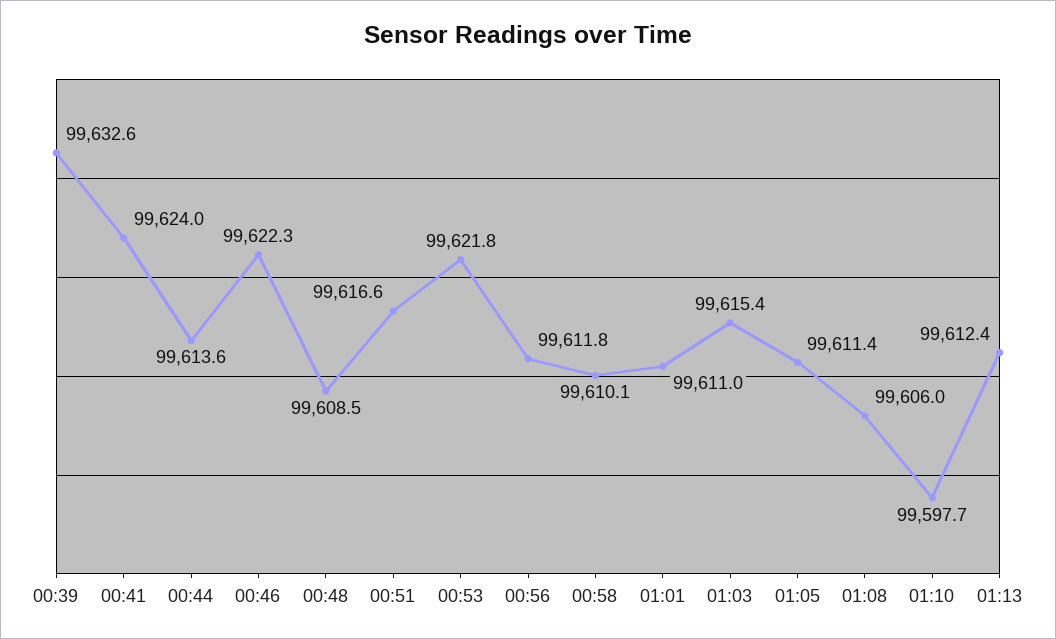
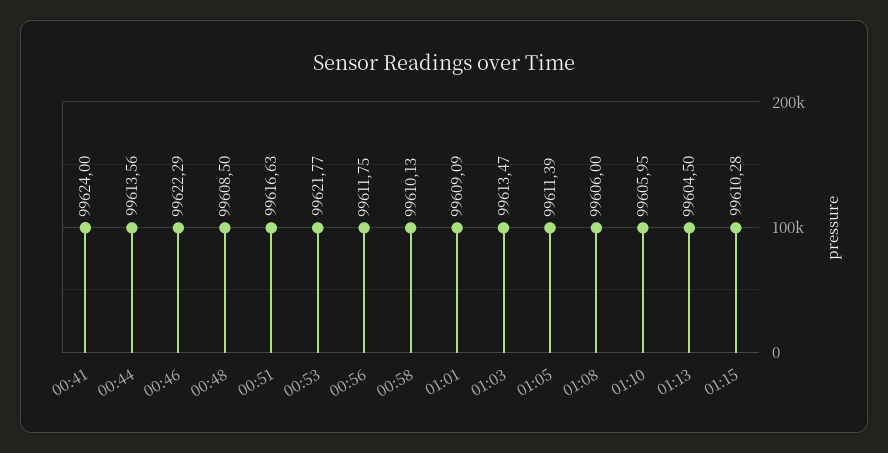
00:39: 99632.6 -> none
01:01: 99611 -> 99609.09
01:03: 99615.4 -> 99613.47
01:10: 99597.7 -> 99605.95
01:13: 99612.4 -> 99604.5
01:15: none -> 99610.28

